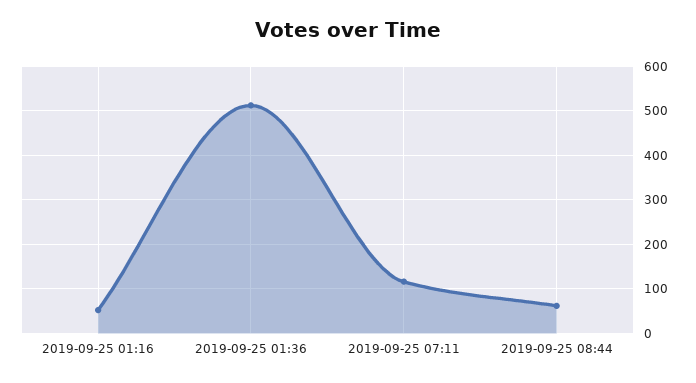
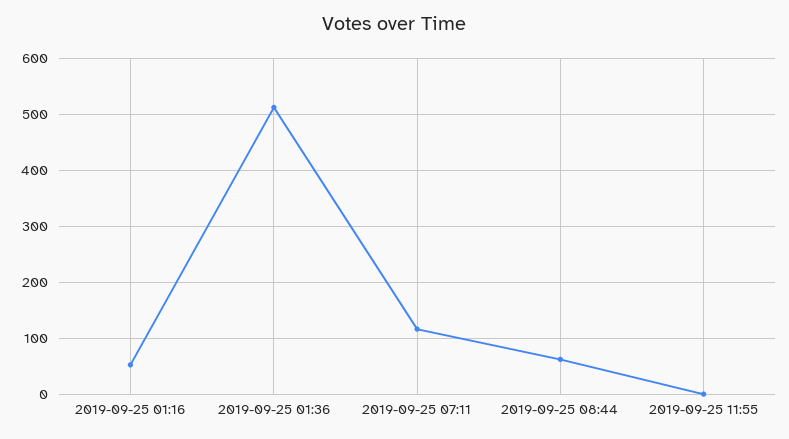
2019-09-25 11:55: none -> 0

